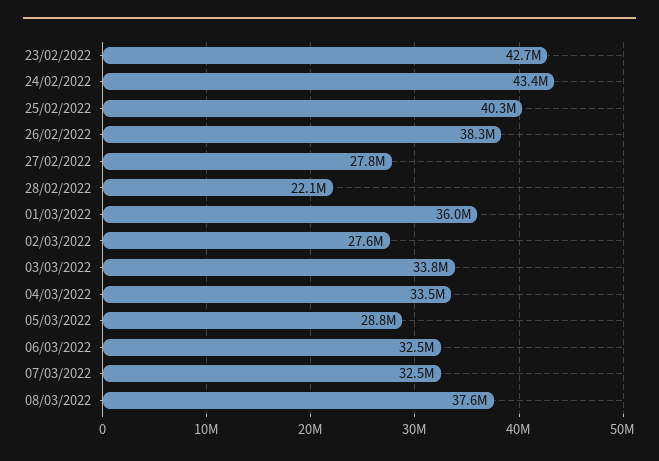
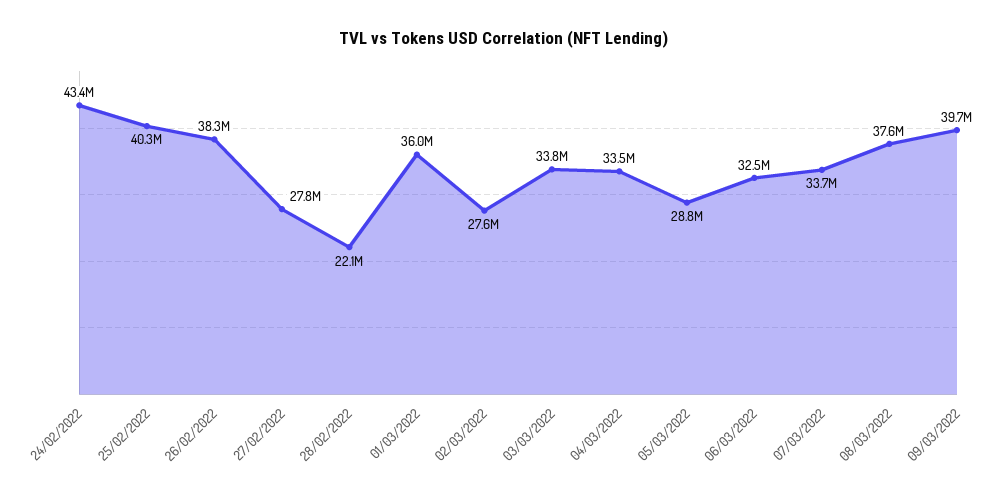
23/02/2022: 42700000 -> none
07/03/2022: 32500000 -> 33700000
09/03/2022: none -> 39700000

